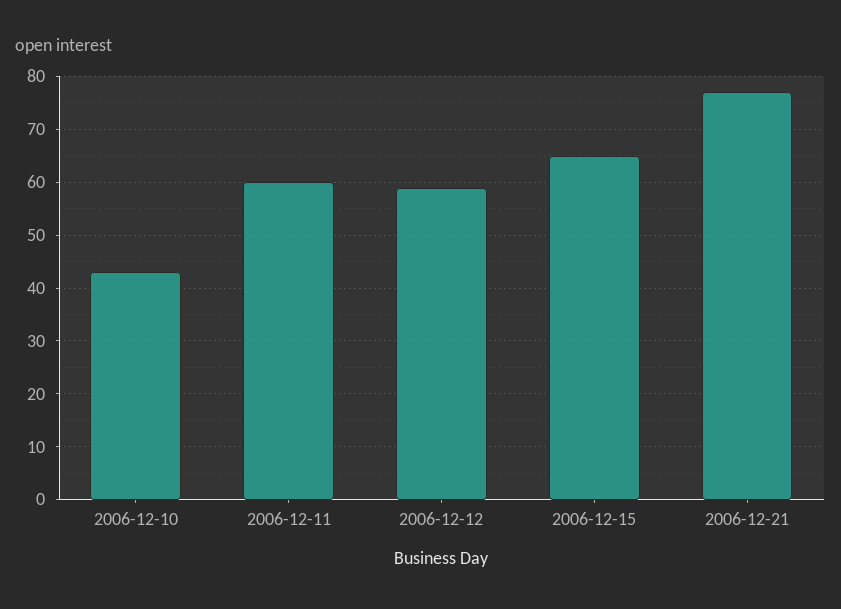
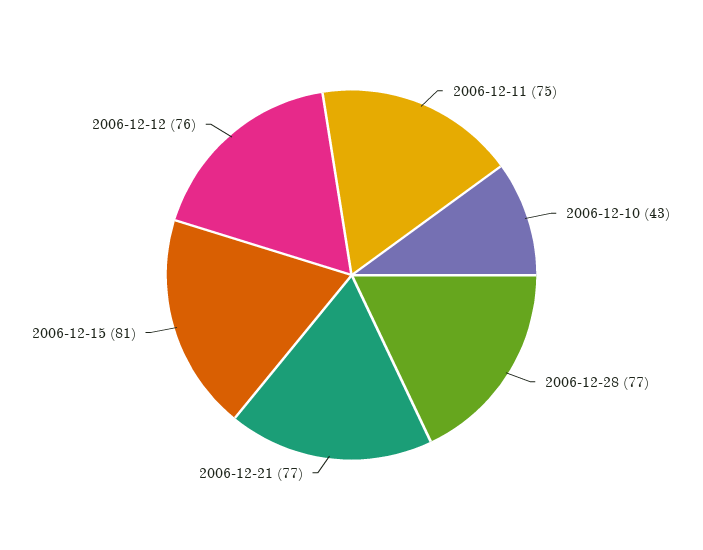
2006-12-11: 60 -> 75
2006-12-12: 60 -> 76
2006-12-15: 65 -> 81
2006-12-28: none -> 77

